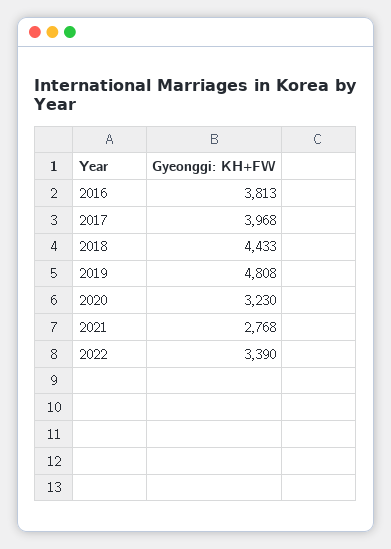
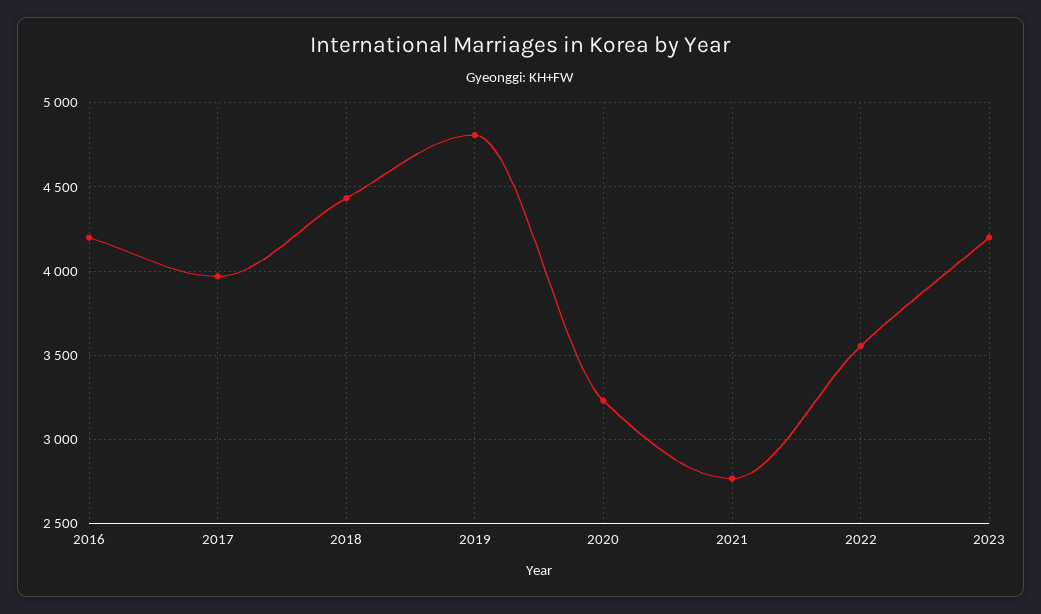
2016: 3813 -> 4200
2022: 3390 -> 3550
2023: none -> 4200

